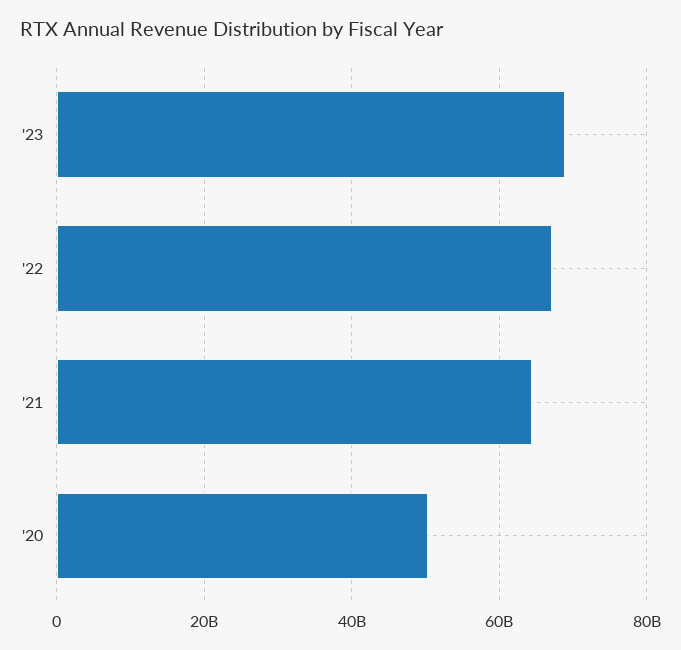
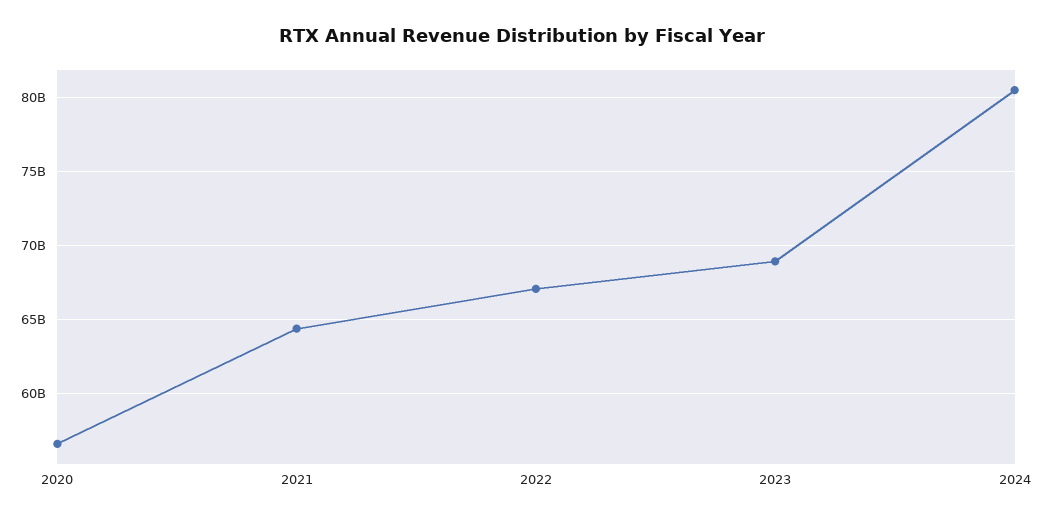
'20: 50000000000 -> 56500000000
2024: none -> 80500000000

